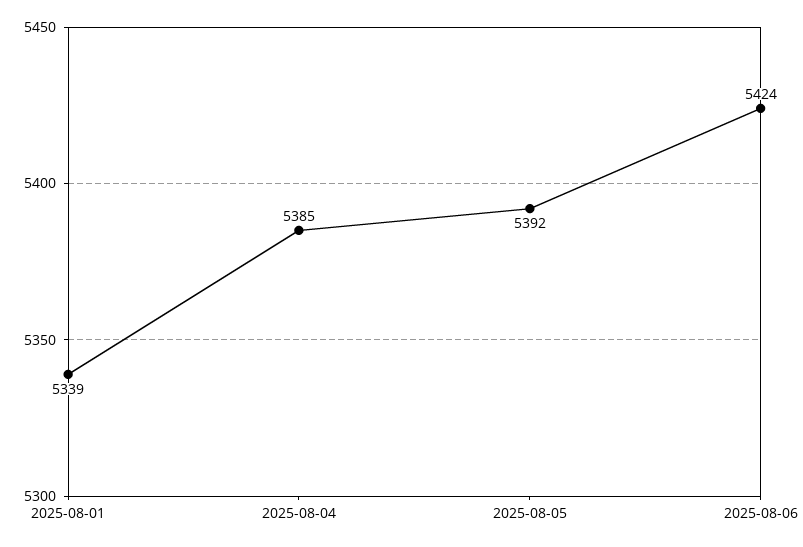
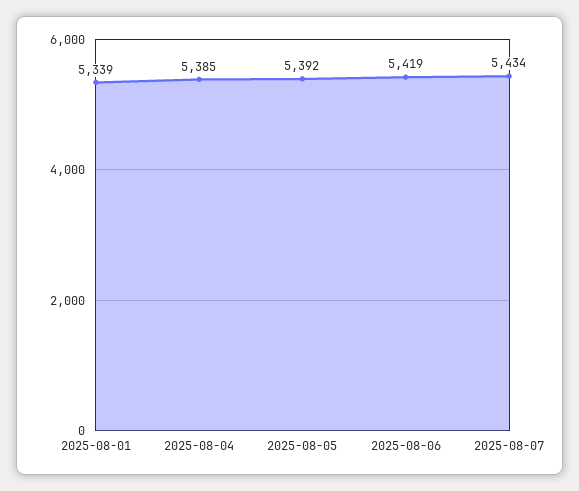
2025-08-06: 5424 -> 5419
2025-08-07: none -> 5434

